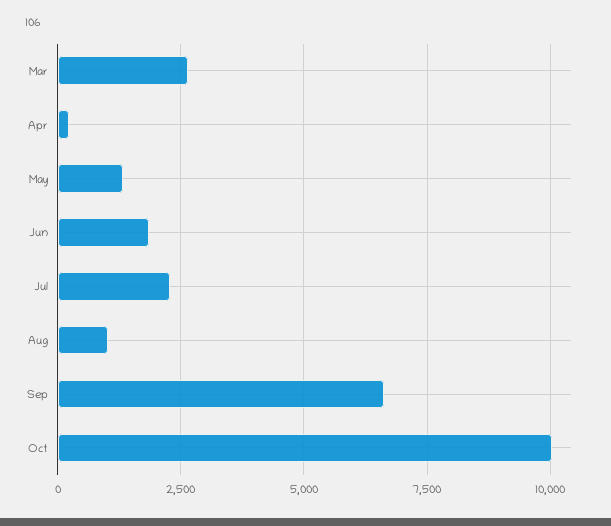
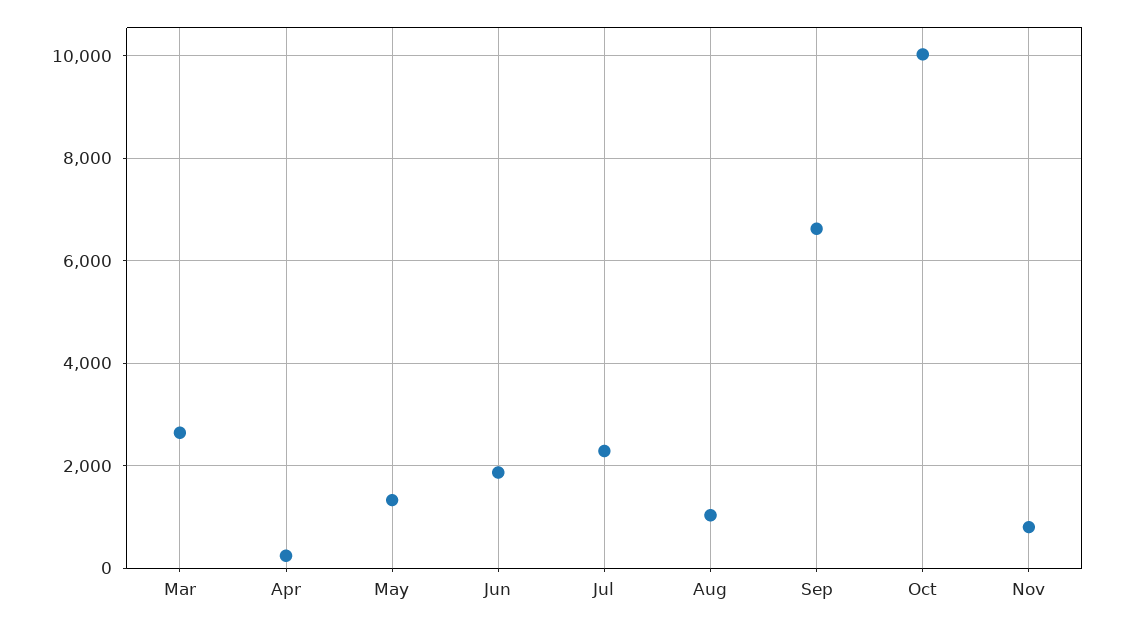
Nov: none -> 800

